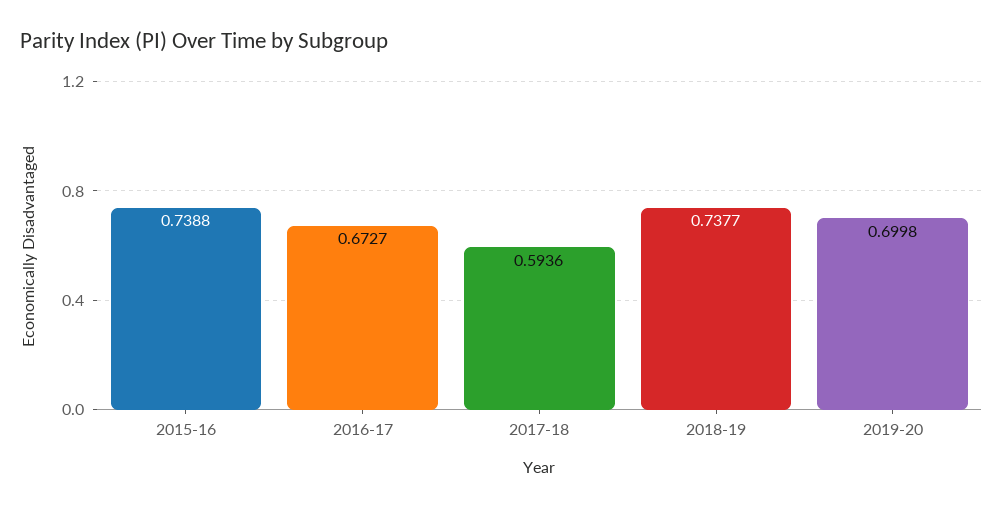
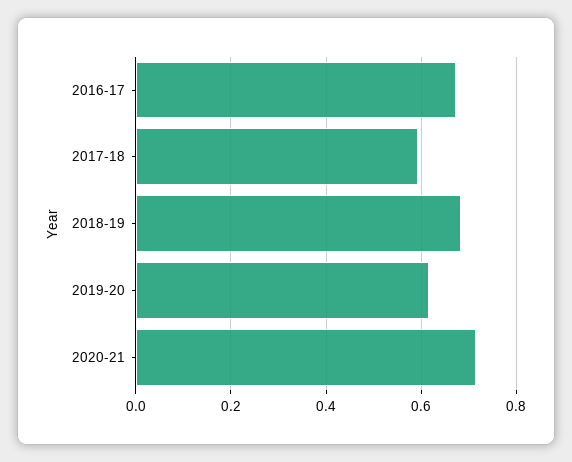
2015-16: 0.7388 -> none
2018-19: 0.7377 -> 0.68
2019-20: 0.6998 -> 0.62
2020-21: none -> 0.72

